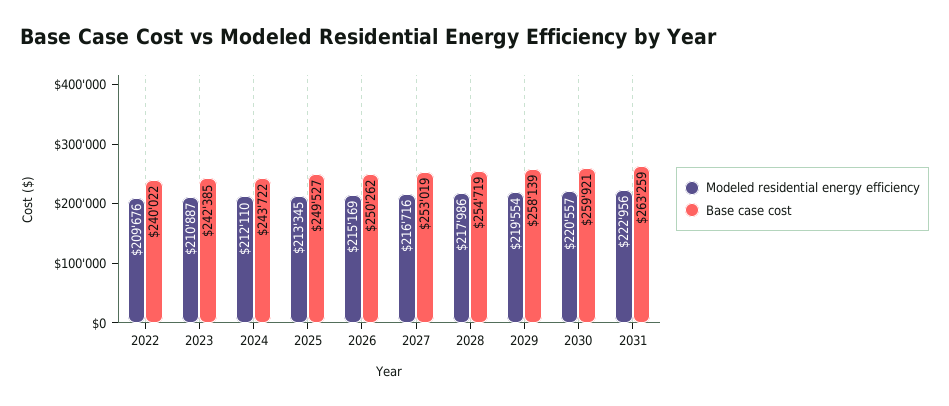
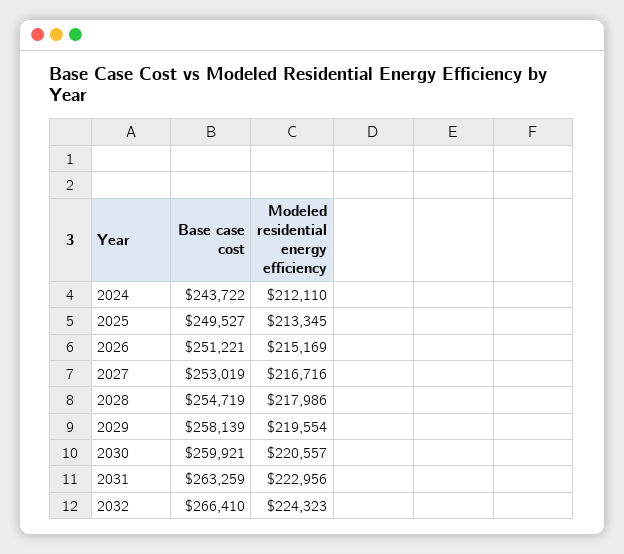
Modeled residential energy efficiency, 2022: 209676 -> none
Base case cost, 2022: 240022 -> none
Modeled residential energy efficiency, 2023: 210887 -> none
Base case cost, 2023: 242385 -> none
Base case cost, 2026: 250262 -> 251221
Base case cost, 2032: none -> 266410
Modeled residential energy efficiency, 2032: none -> 224323

